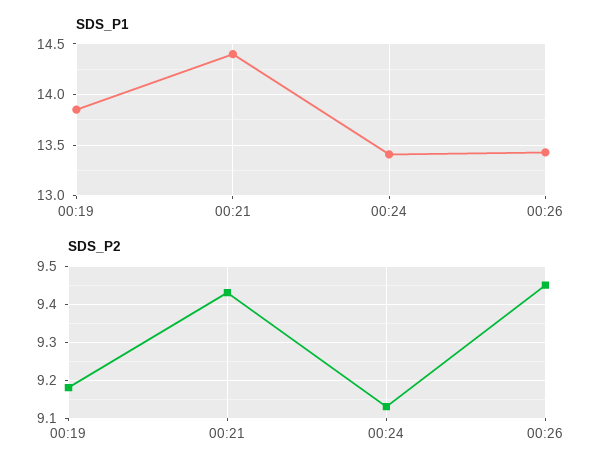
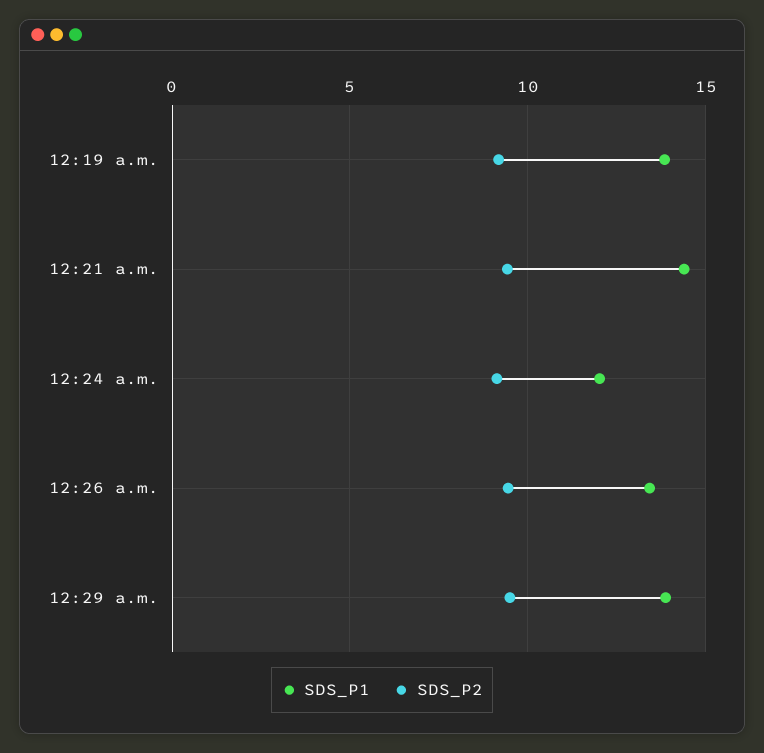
SDS_P1, 00:24: 13.4 -> 12
SDS_P1, 12:29 a.m.: none -> 14
SDS_P2, 12:29 a.m.: none -> 9.5

